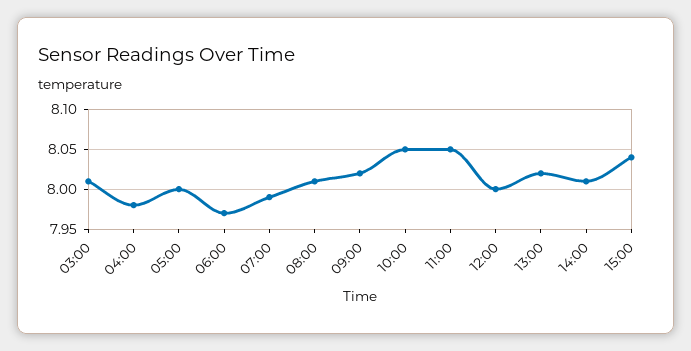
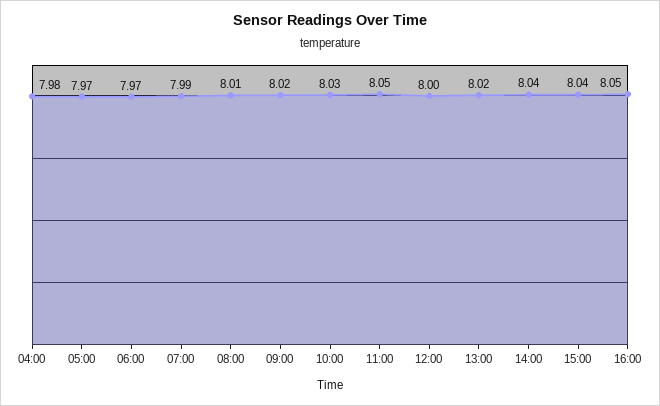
03:00: 8.01 -> none
05:00: 8 -> 7.97
10:00: 8.05 -> 8.03
14:00: 8.01 -> 8.04
16:00: none -> 8.05

